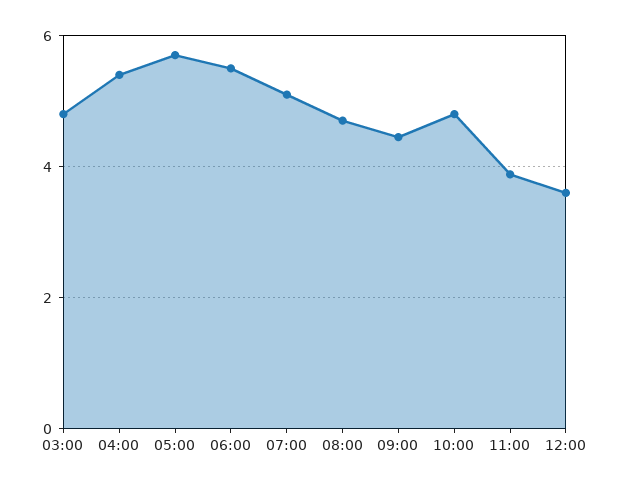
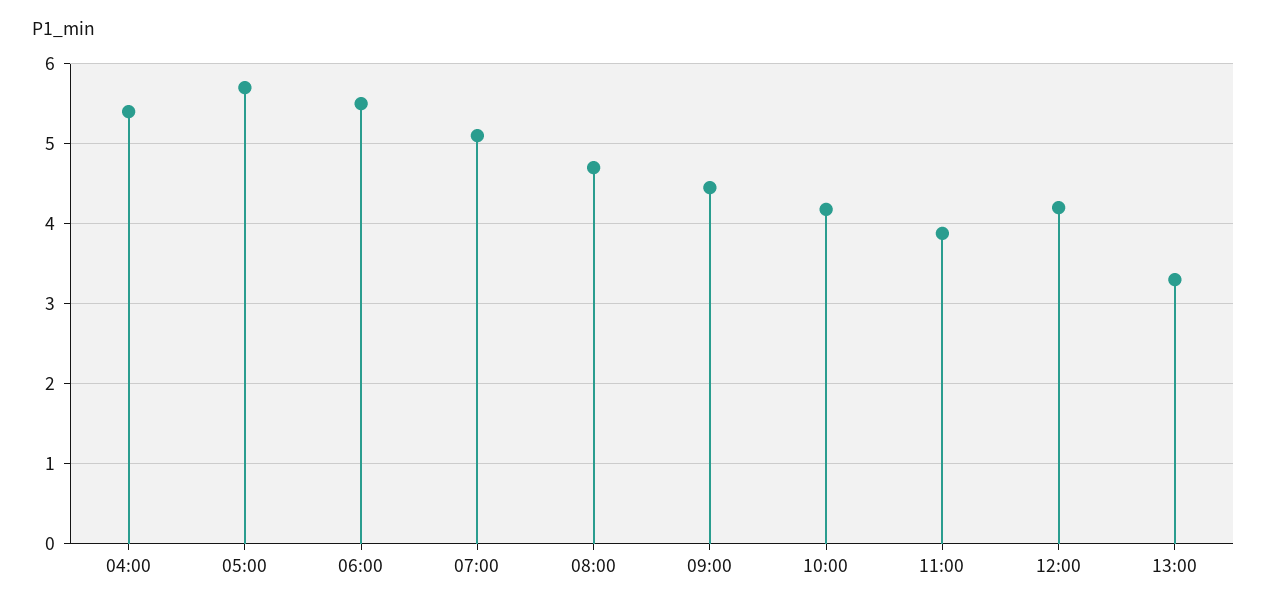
03:00: 4.8 -> none
10:00: 4.8 -> 4.2
12:00: 3.6 -> 4.2
13:00: none -> 3.3

